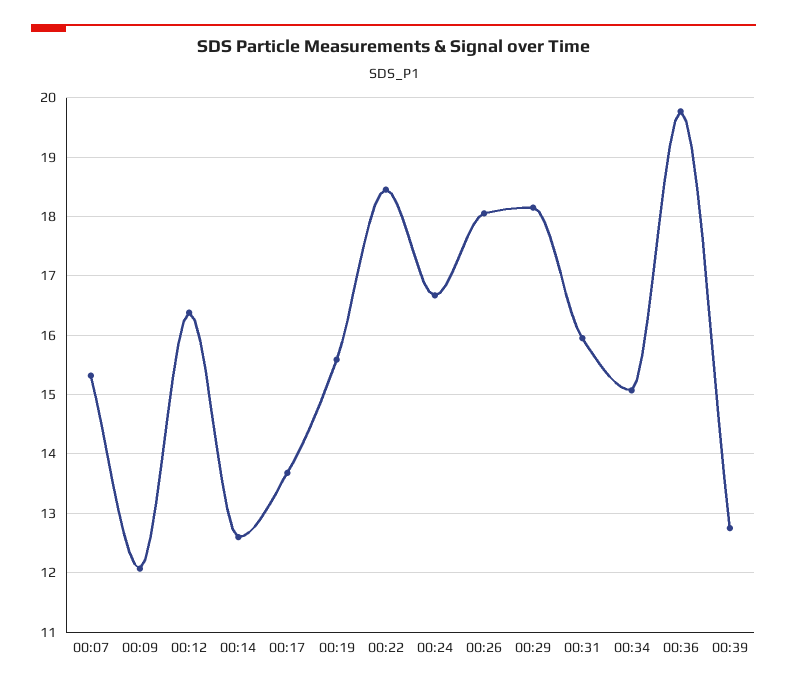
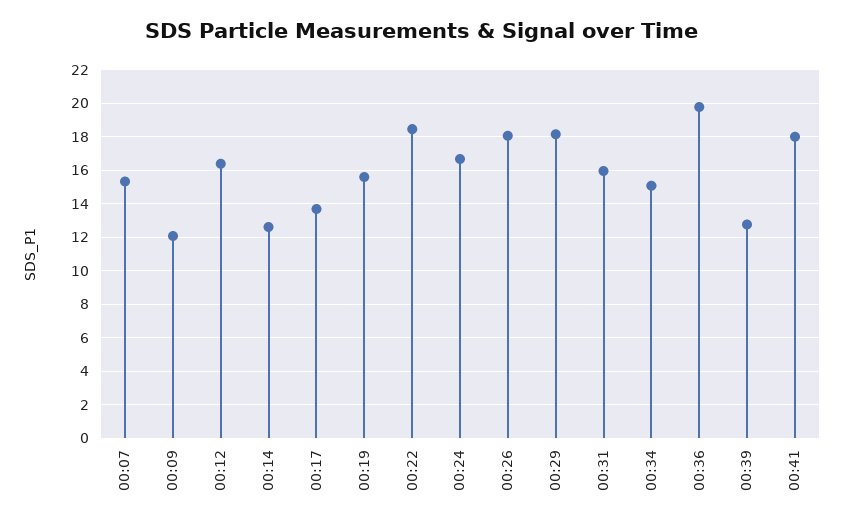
00:41: none -> 18

